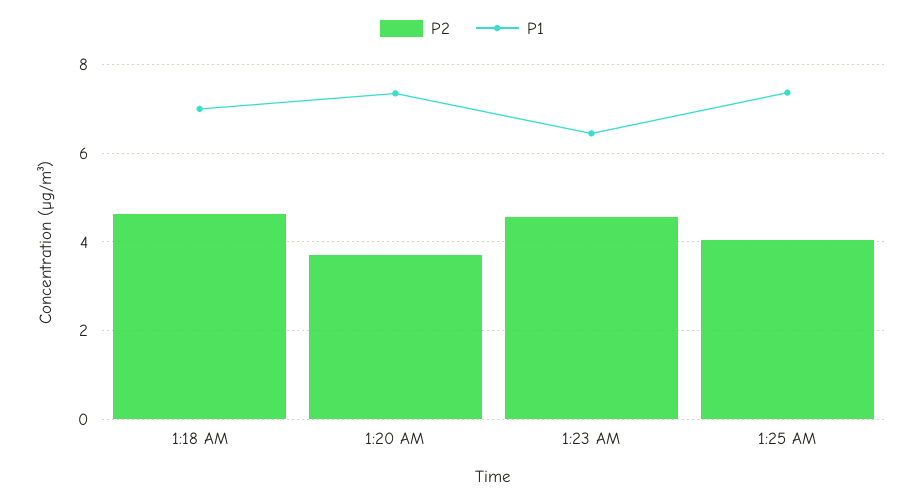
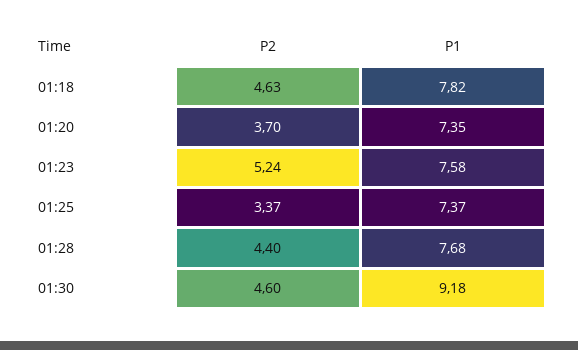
P1, 1:18 AM: 7 -> 7.82
P2, 1:23 AM: 4.6 -> 5.24
P1, 1:23 AM: 6.4 -> 7.58
P2, 1:25 AM: 4 -> 3.37
P2, 01:28: none -> 4.4
P1, 01:28: none -> 7.68
P2, 01:30: none -> 4.6
P1, 01:30: none -> 9.18

